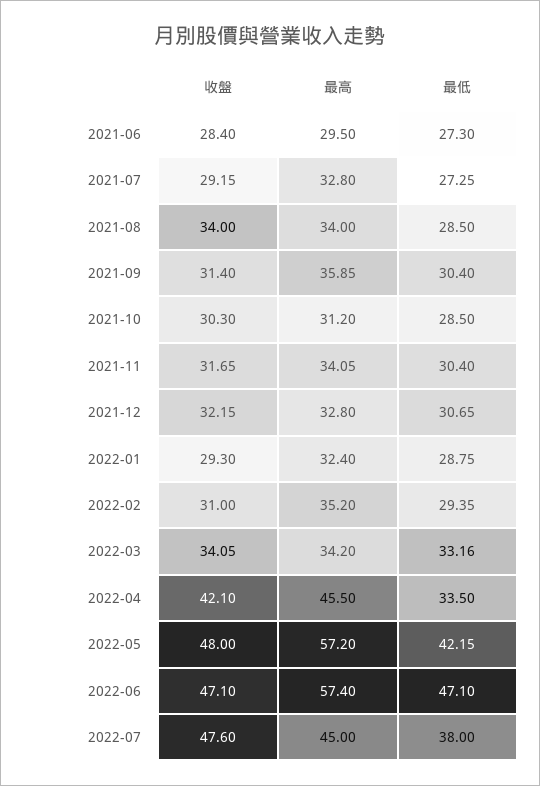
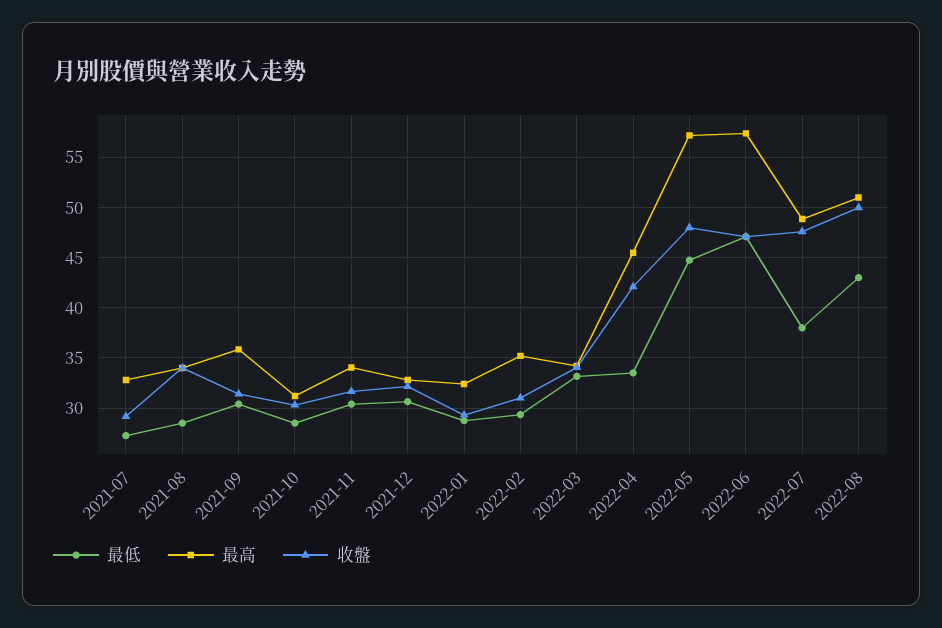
收盤, 2021-06: 28.4 -> none
最高, 2021-06: 29.5 -> none
最低, 2021-06: 27.3 -> none
最低, 2022-05: 42.15 -> 45
最高, 2022-07: 45 -> 49
最低, 2022-08: none -> 43
最高, 2022-08: none -> 51
收盤, 2022-08: none -> 50

